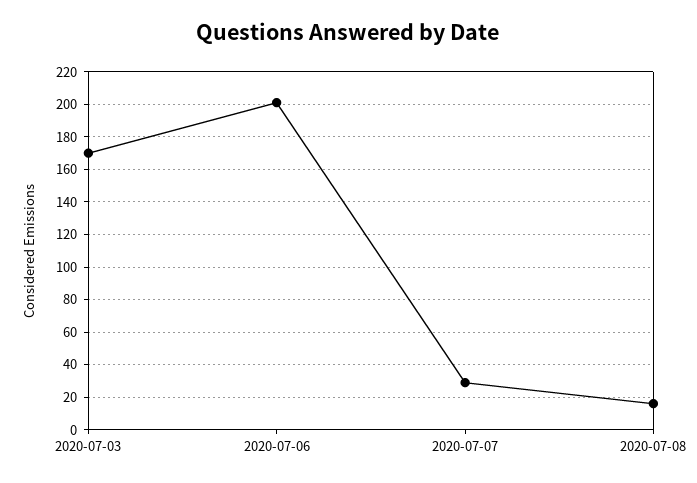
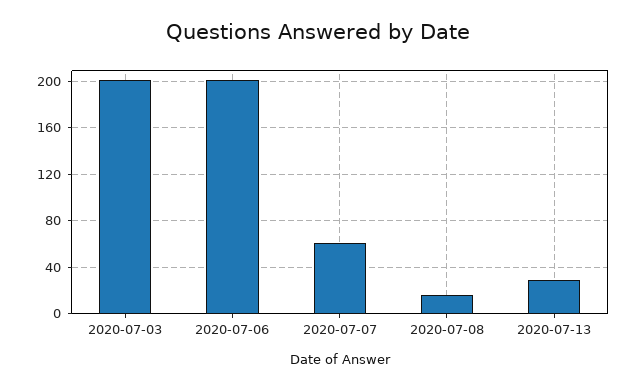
2020-07-03: 170 -> 200
2020-07-07: 30 -> 60
2020-07-13: none -> 30

